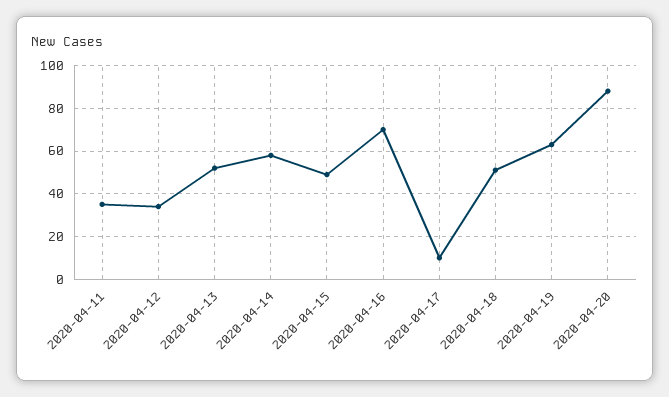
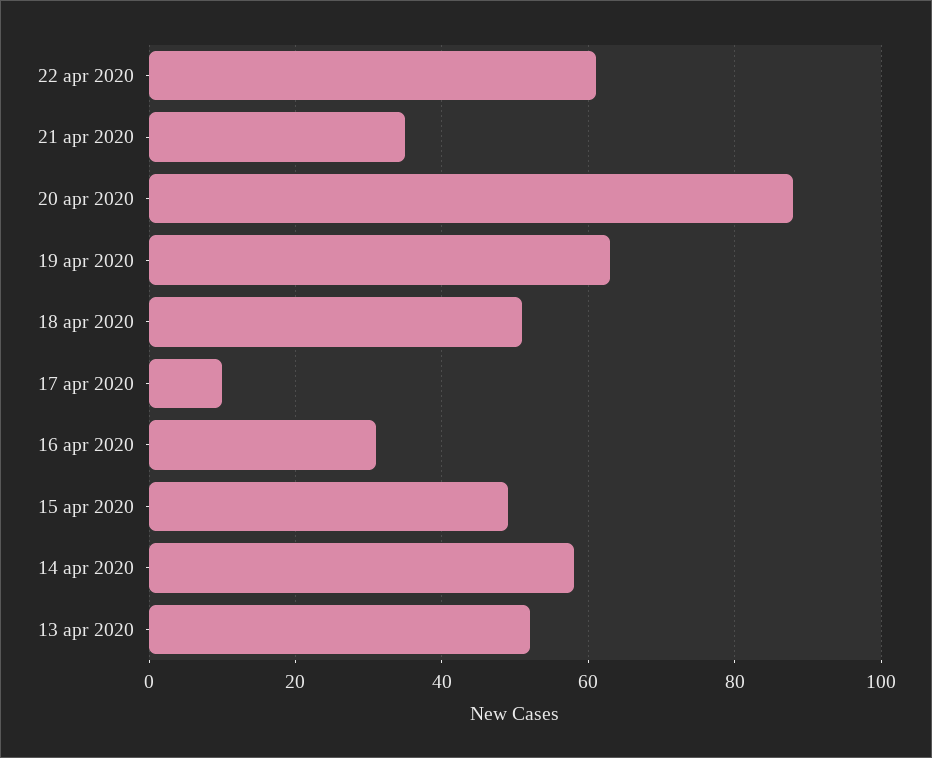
2020-04-11: 35 -> none
2020-04-12: 35 -> none
2020-04-16: 70 -> 30
22 apr 2020: none -> 60
21 apr 2020: none -> 35

